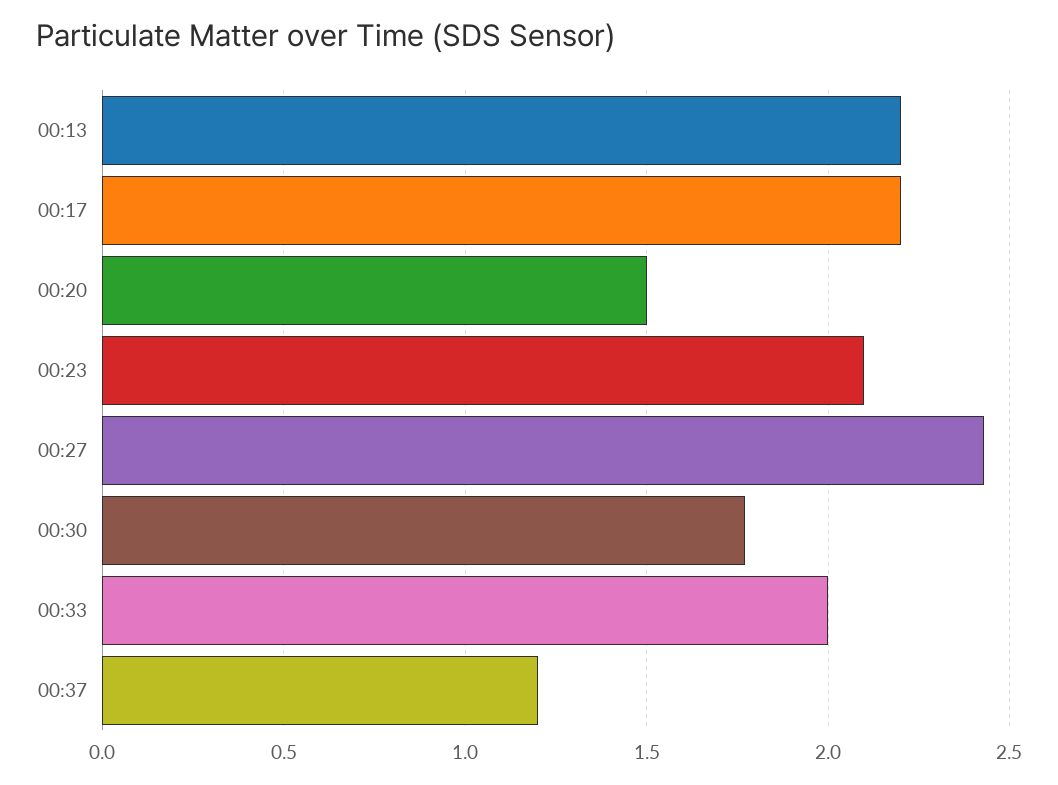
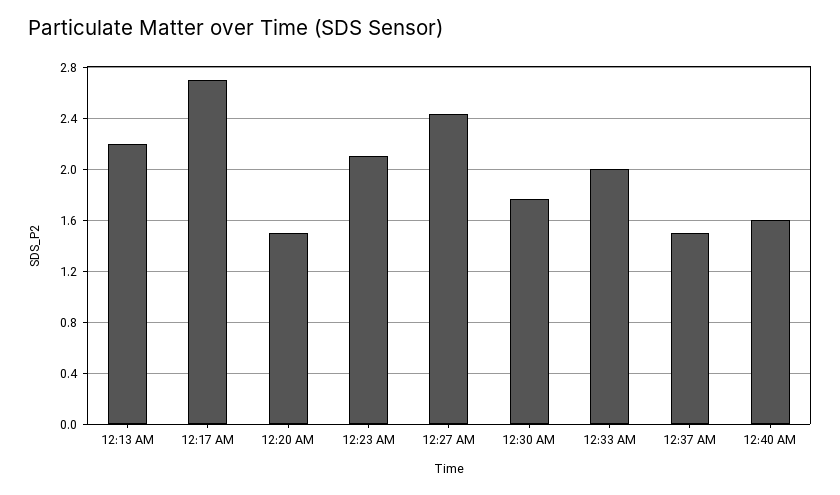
00:17: 2.2 -> 2.7
00:37: 1.2 -> 1.5
12:40 AM: none -> 1.6

